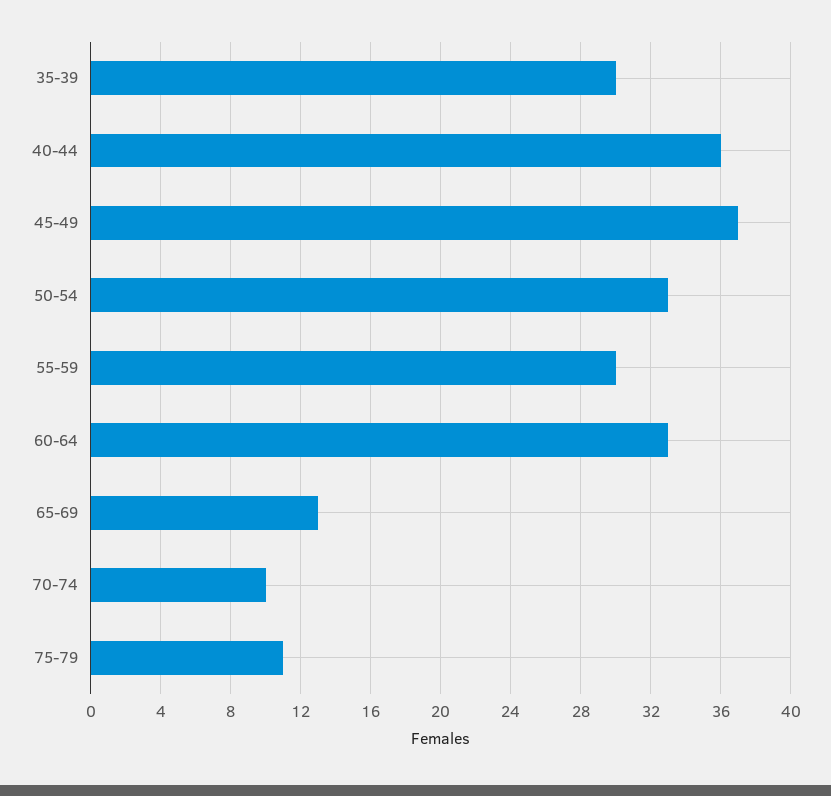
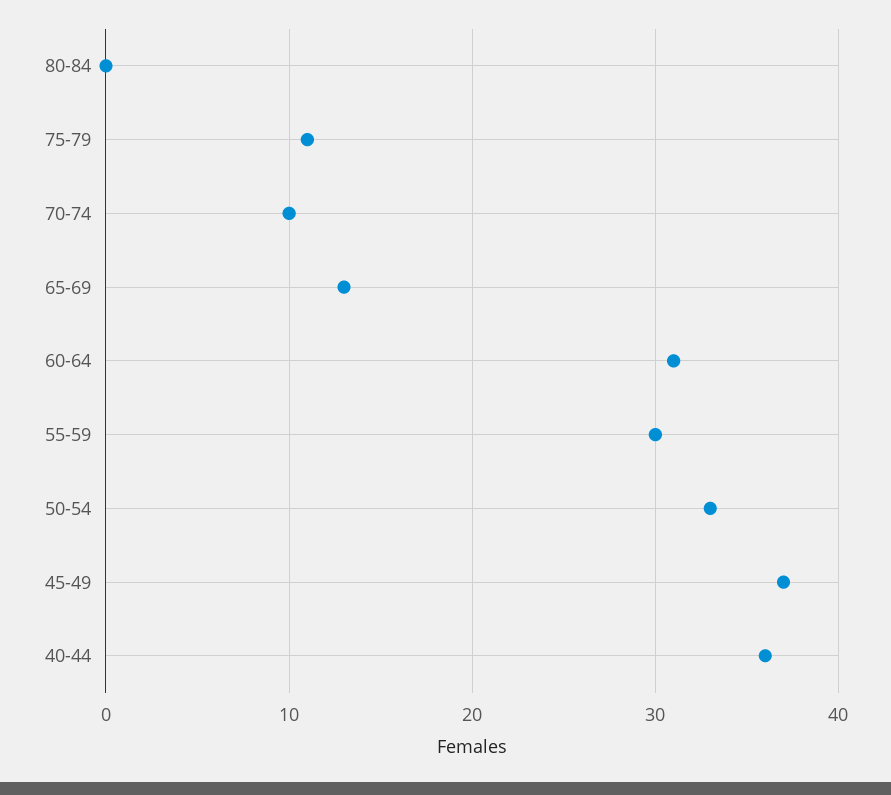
35-39: 30 -> none
60-64: 33 -> 31
80-84: none -> 0

